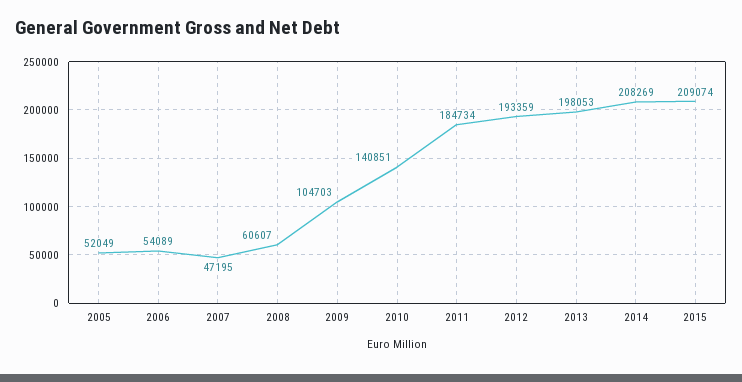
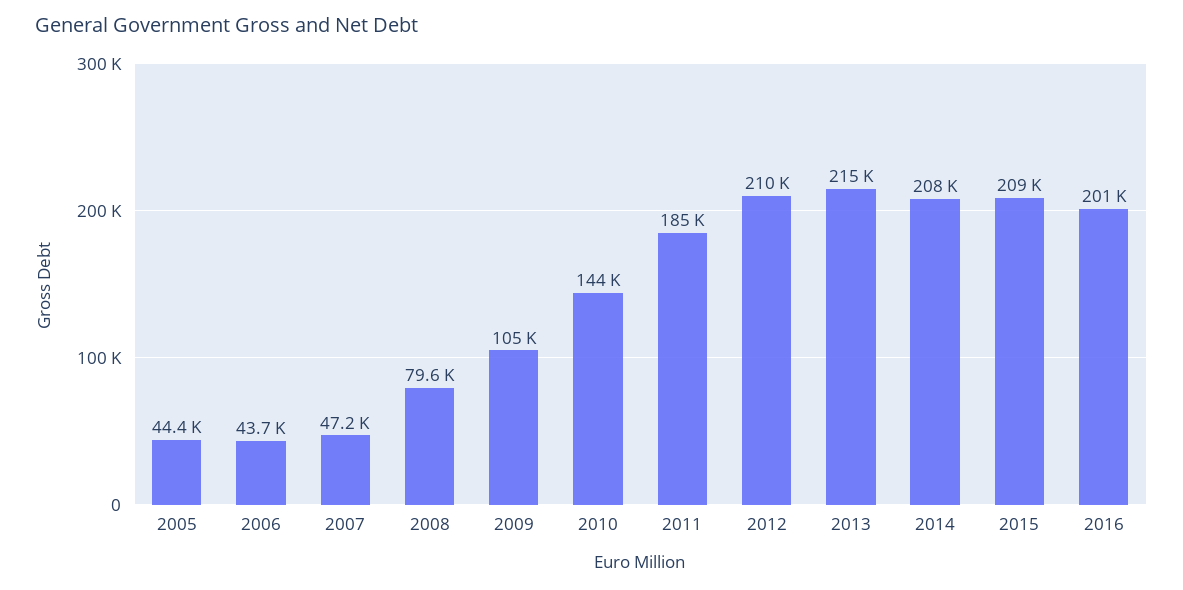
2005: 52049 -> 44400
2006: 54089 -> 43700
2008: 60607 -> 79600
2010: 140851 -> 144000
2012: 193359 -> 210000
2013: 198053 -> 215000
2016: none -> 201000

